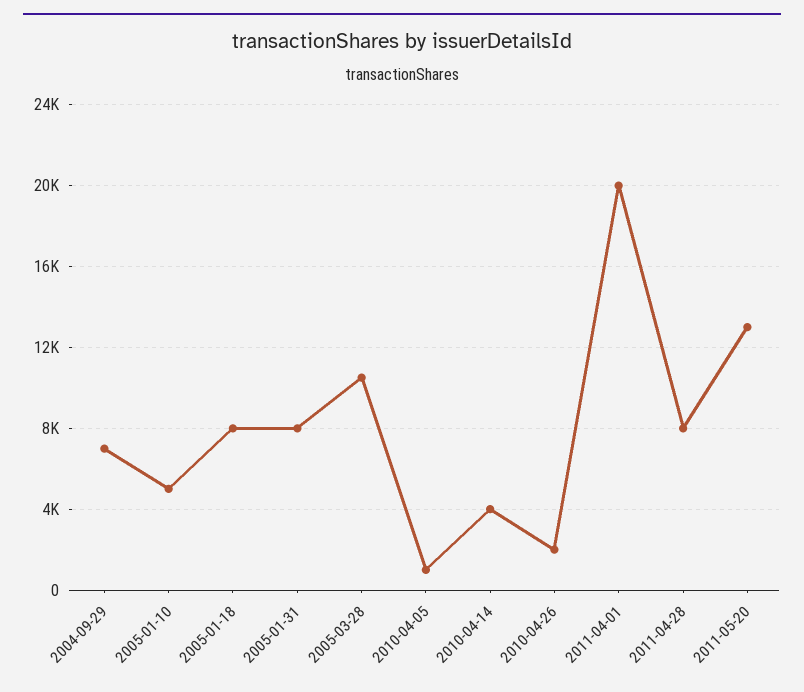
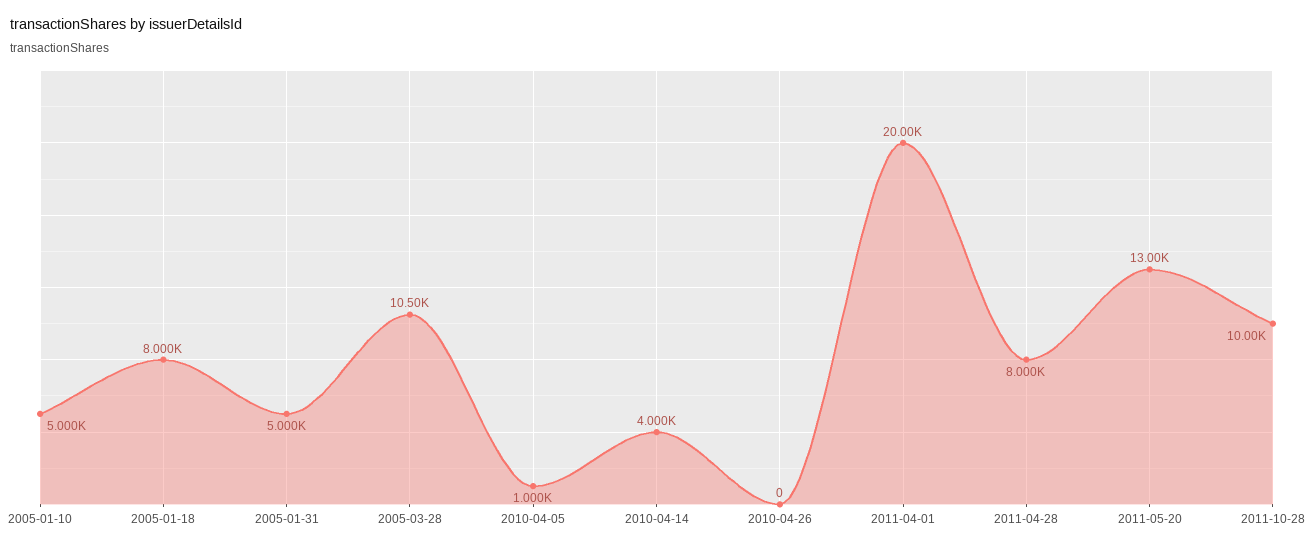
2004-09-29: 7000 -> none
2005-01-31: 8000 -> 5000
2010-04-26: 2000 -> 0
2011-10-28: none -> 10000

